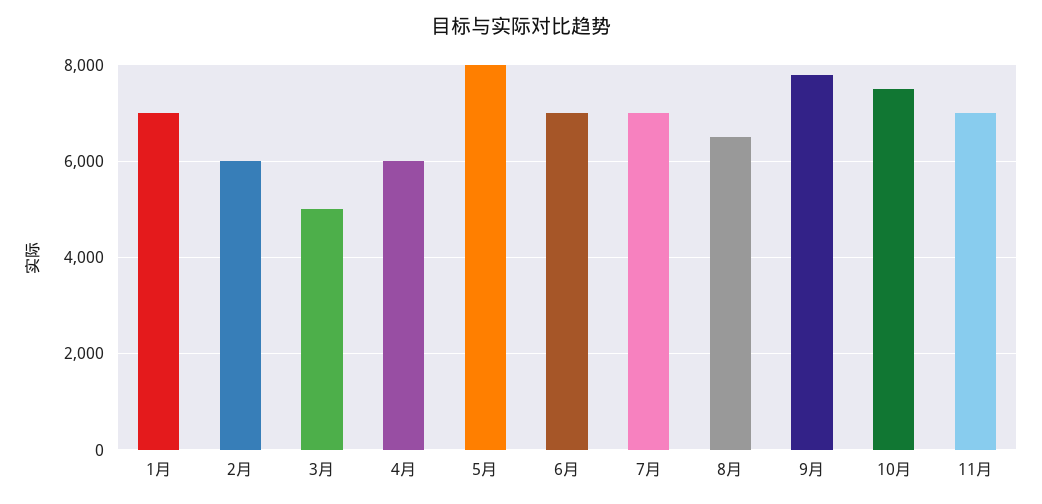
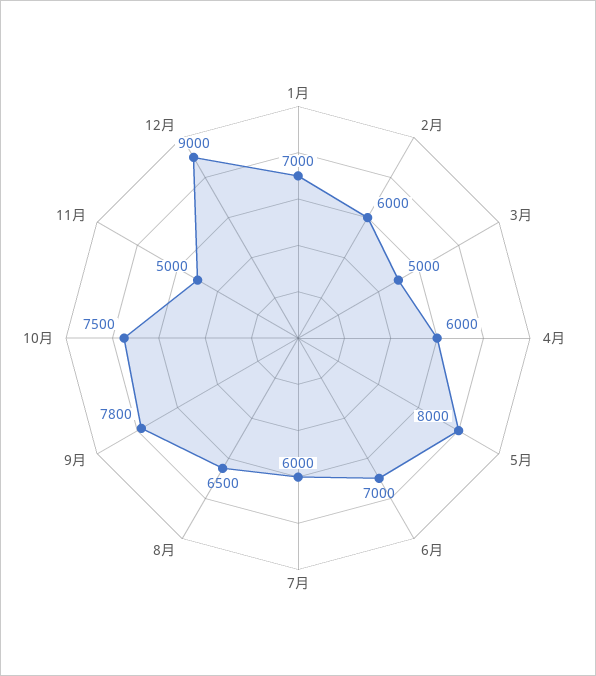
7月: 7000 -> 6000
11月: 7000 -> 5000
12月: none -> 9000

